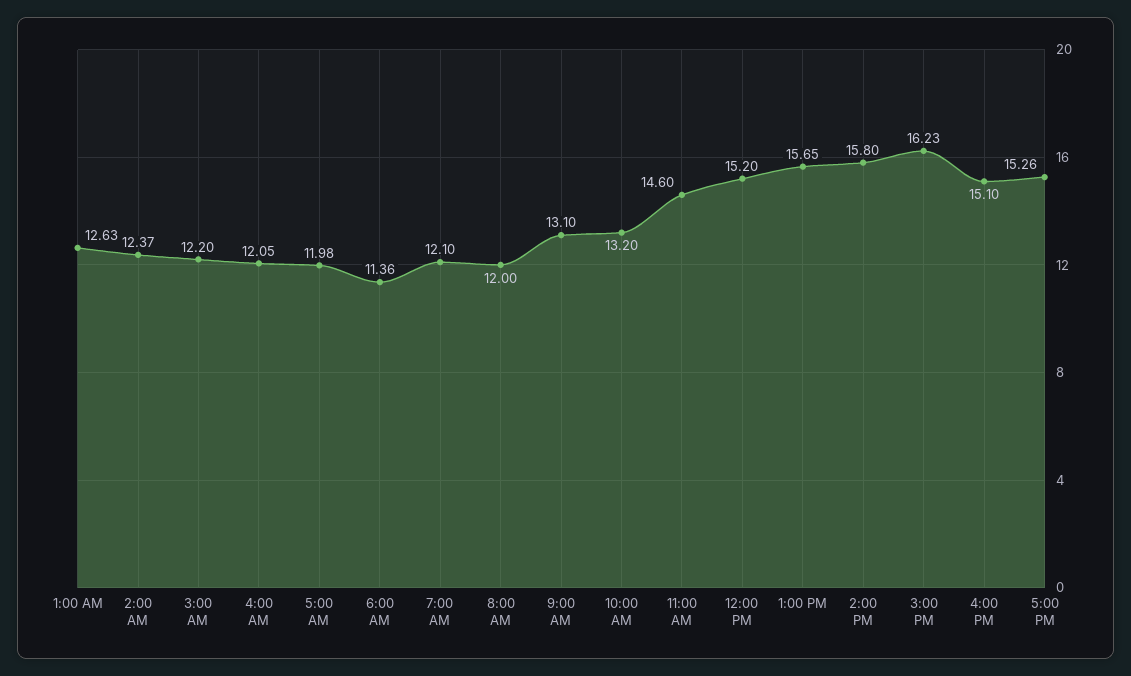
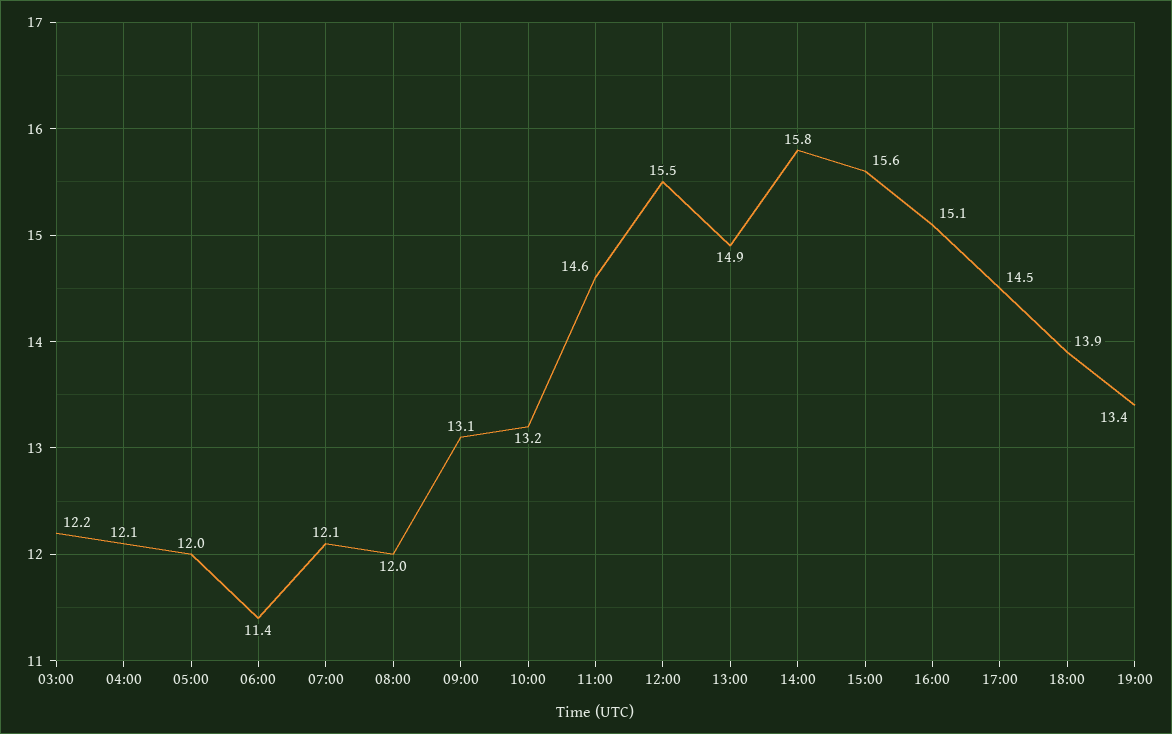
1:00 AM: 12.63 -> none
2:00 AM: 12.37 -> none
12:00 PM: 15.2 -> 15.5
1:00 PM: 15.65 -> 14.9
3:00 PM: 16.23 -> 15.6
5:00 PM: 15.26 -> 14.5
18:00: none -> 13.9
19:00: none -> 13.4

